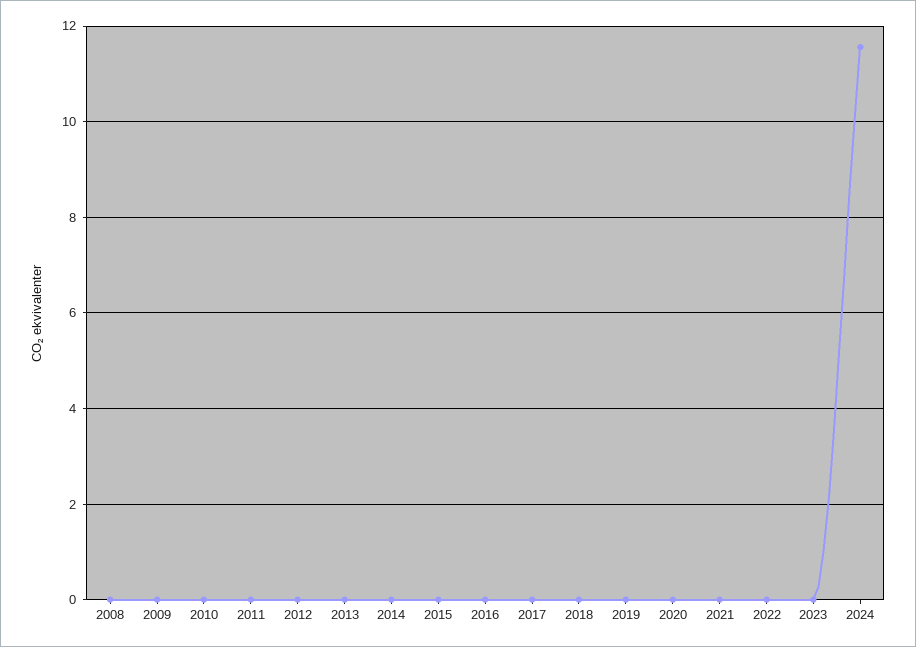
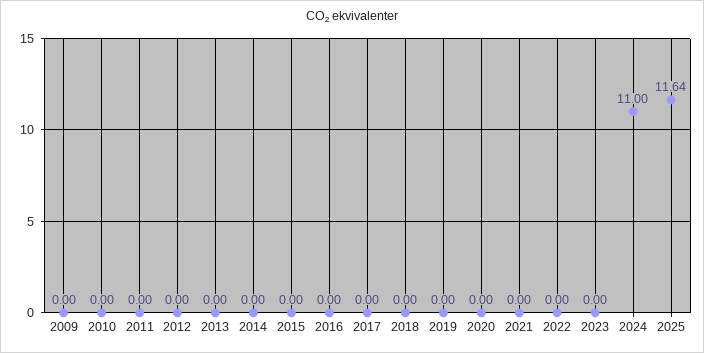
2008: 0 -> none
2024: 11.6 -> 11
2025: none -> 11.64

